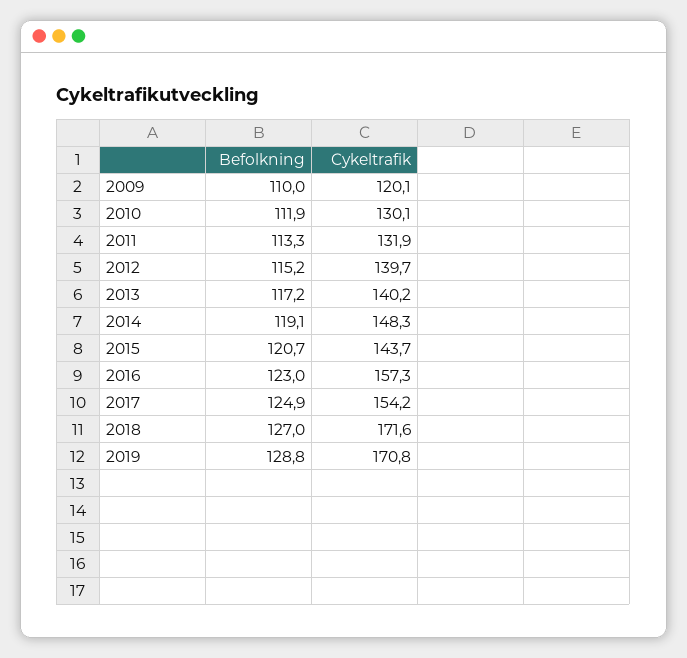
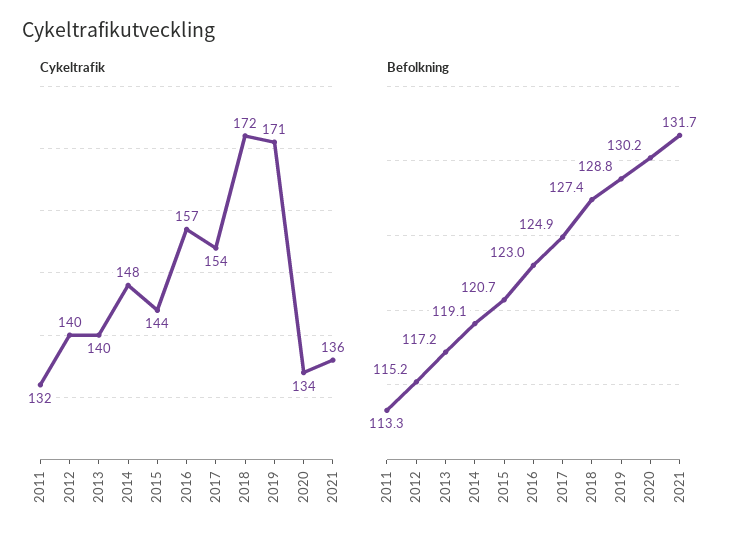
Befolkning, 2009: 110 -> none
Cykeltrafik, 2009: 120.1 -> none
Befolkning, 2010: 111.9 -> none
Cykeltrafik, 2010: 130.1 -> none
Befolkning, 2018: 127 -> 127.4
Cykeltrafik, 2020: none -> 134
Cykeltrafik, 2021: none -> 136
Befolkning, 2020: none -> 130.2
Befolkning, 2021: none -> 131.7

